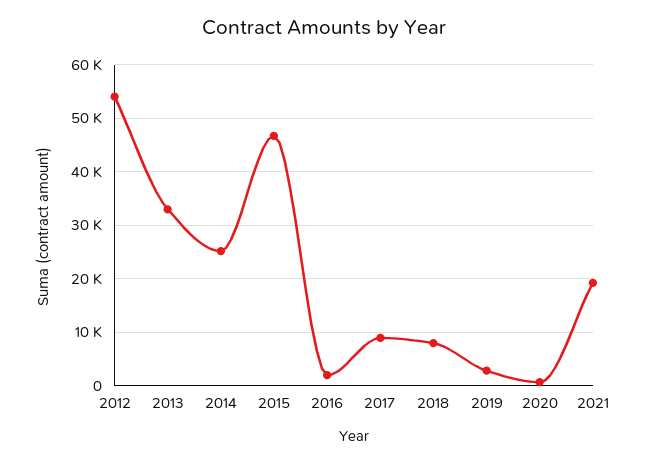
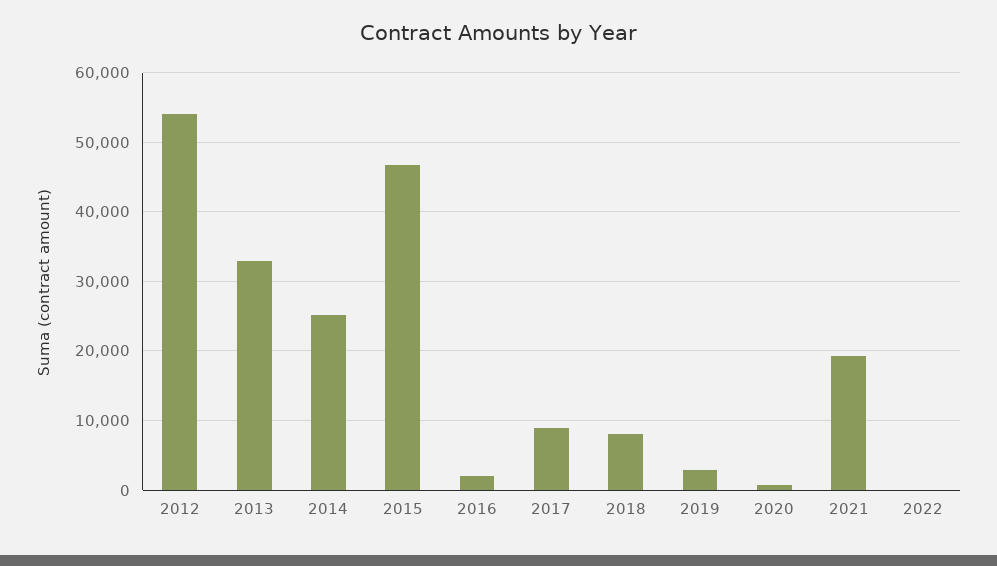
2022: none -> 0

